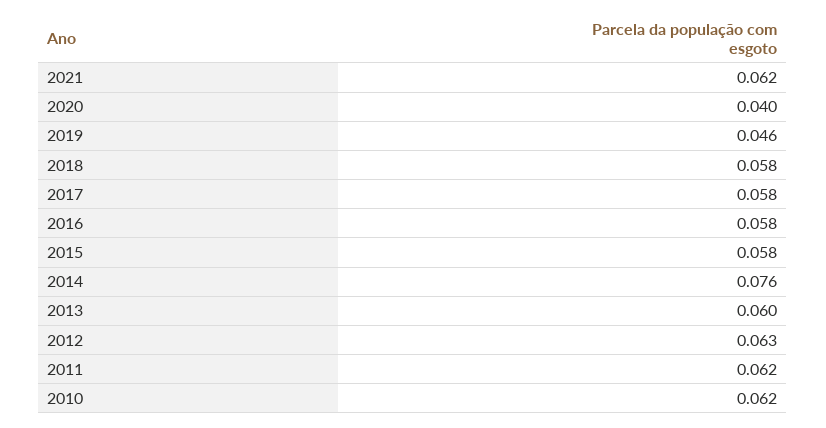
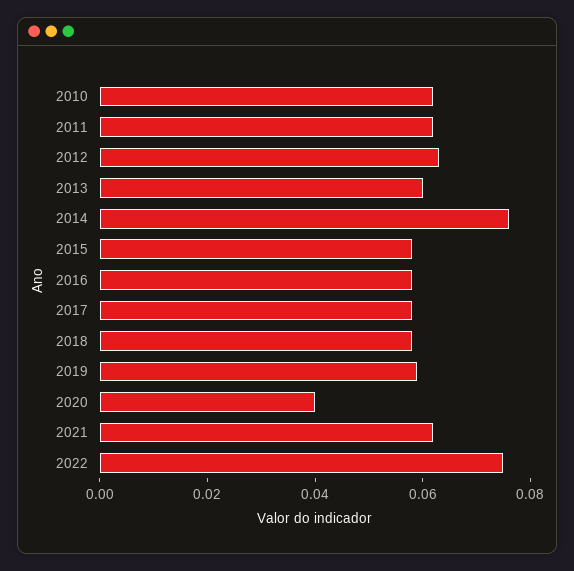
2019: 0.046 -> 0.06
2022: none -> 0.075

